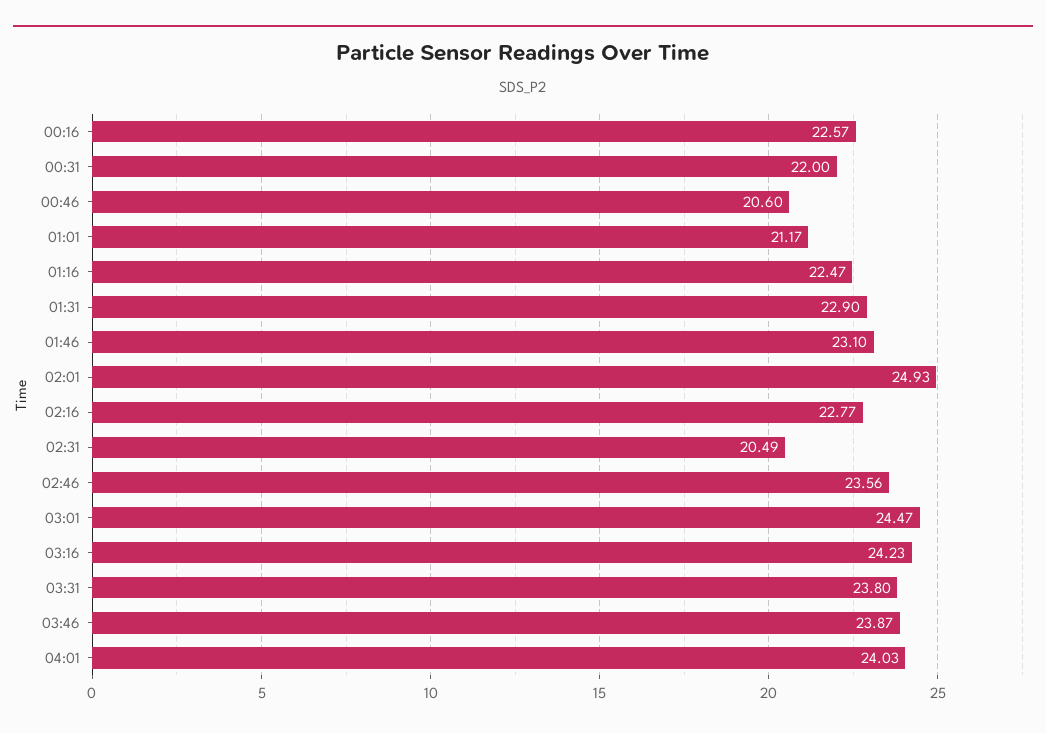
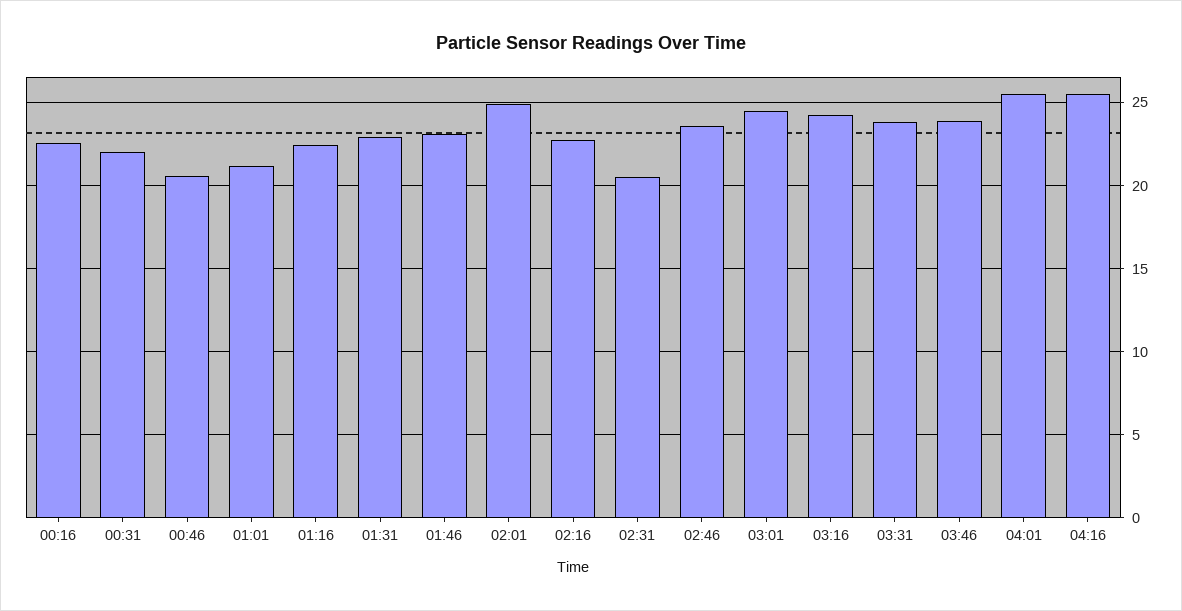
04:01: 24.03 -> 25.5
04:16: none -> 25.5

